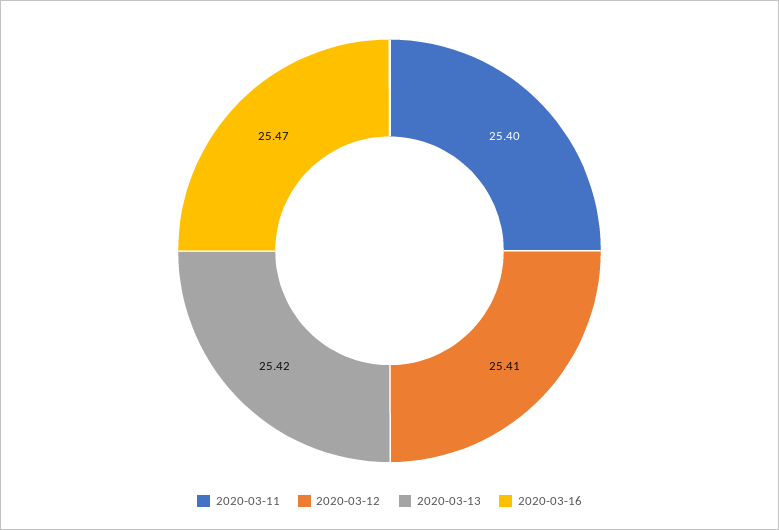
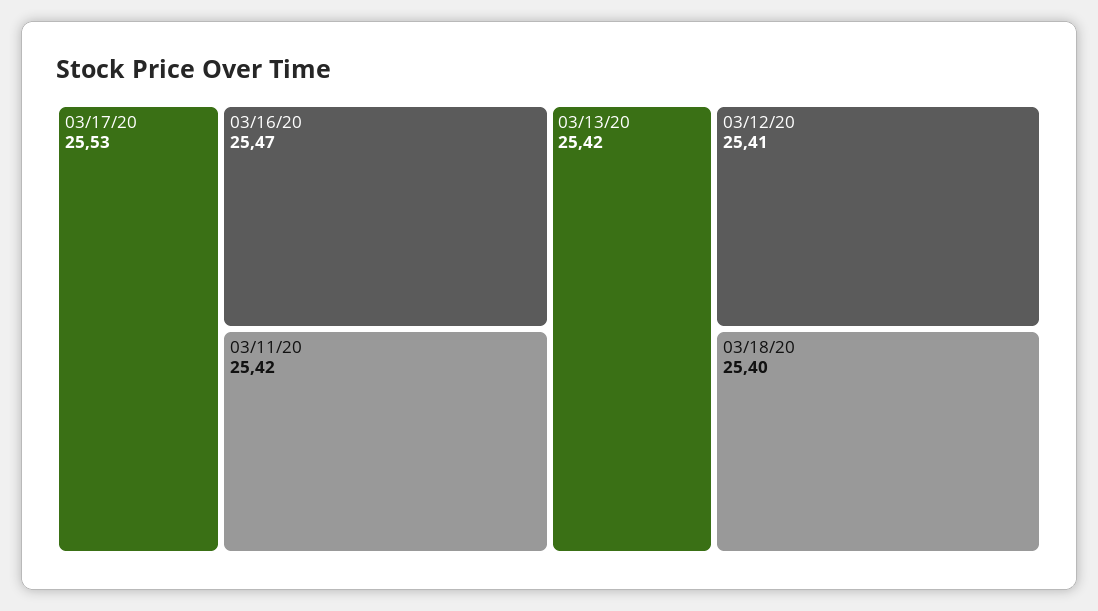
2020-03-11: 25.4 -> 25.42
03/17/20: none -> 25.53
03/18/20: none -> 25.4

